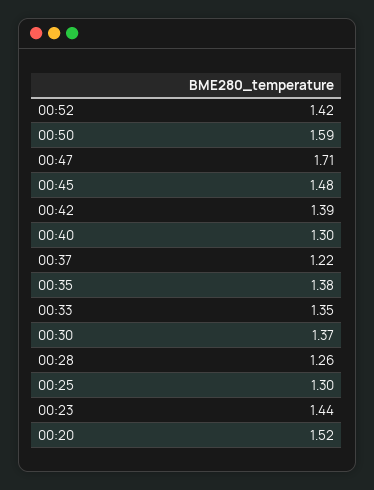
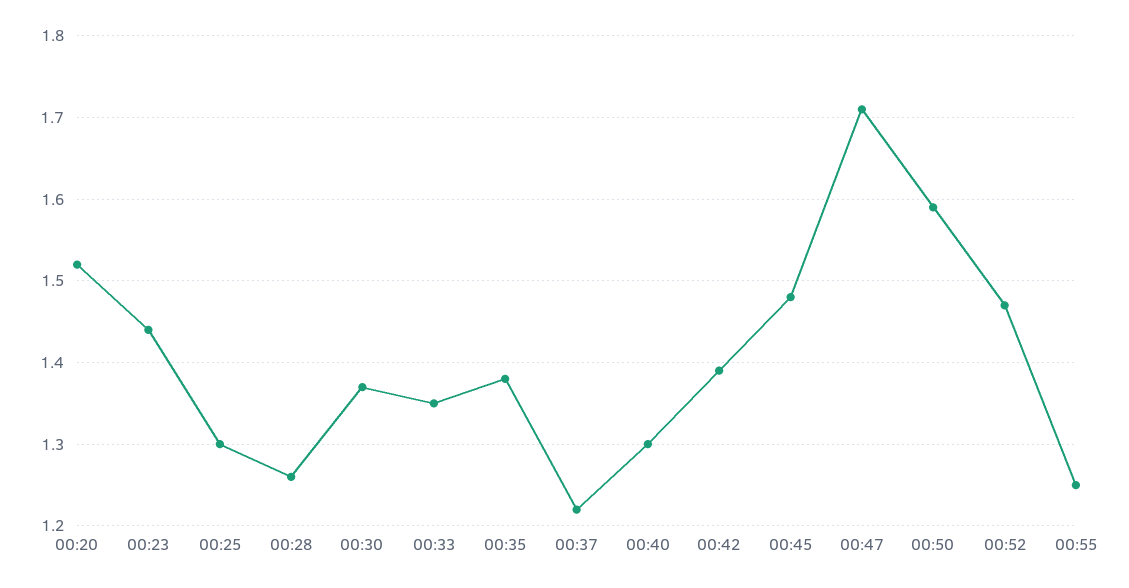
00:52: 1.42 -> 1.47
00:55: none -> 1.25

